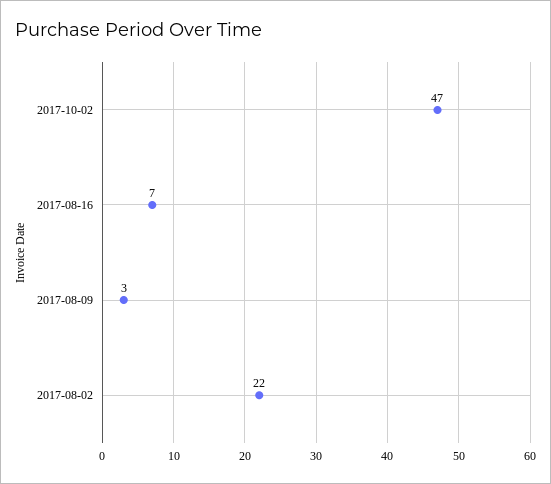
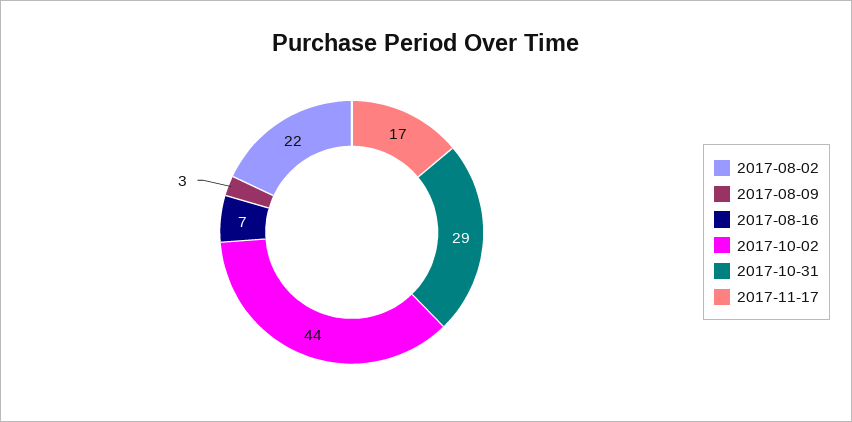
2017-10-02: 47 -> 44
2017-10-31: none -> 29
2017-11-17: none -> 17

